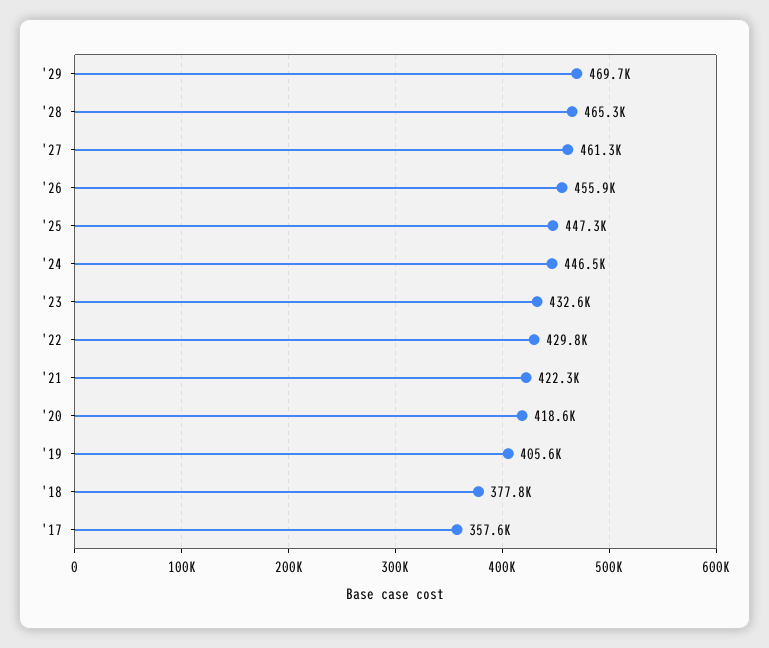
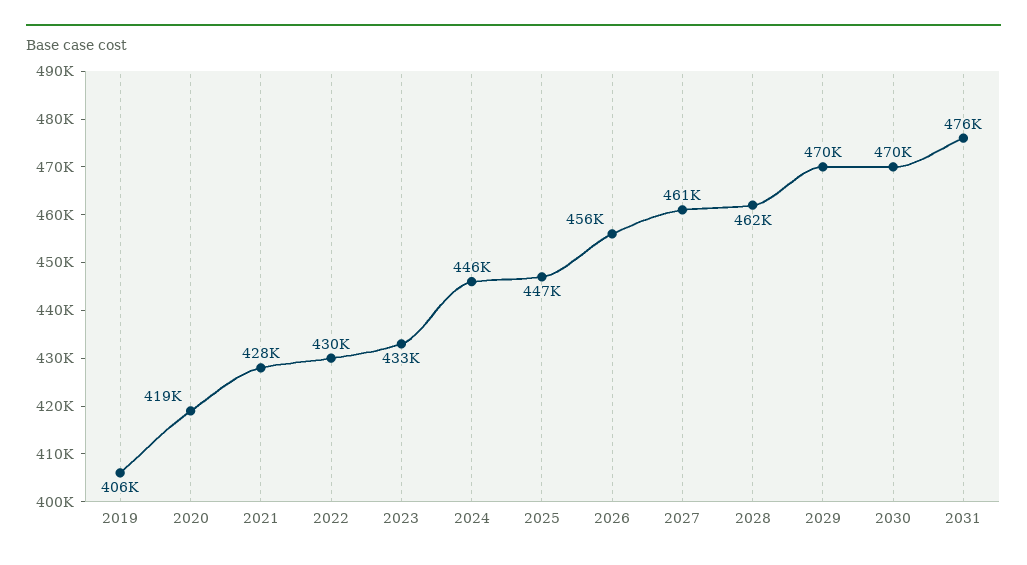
'28: 465300 -> 462000
'21: 422300 -> 428000
'18: 377800 -> none
'17: 357600 -> none
2030: none -> 470000
2031: none -> 476000

